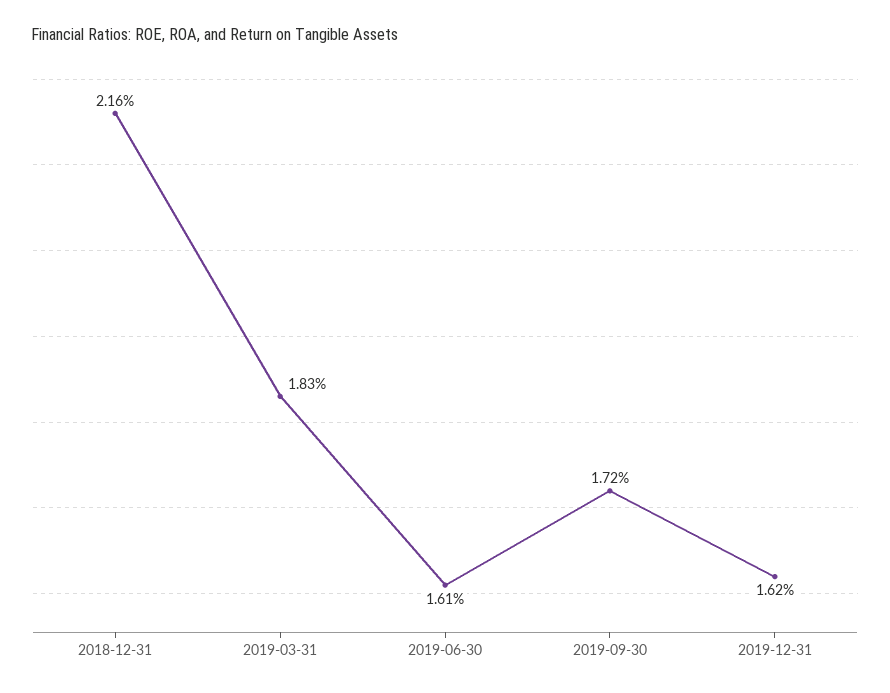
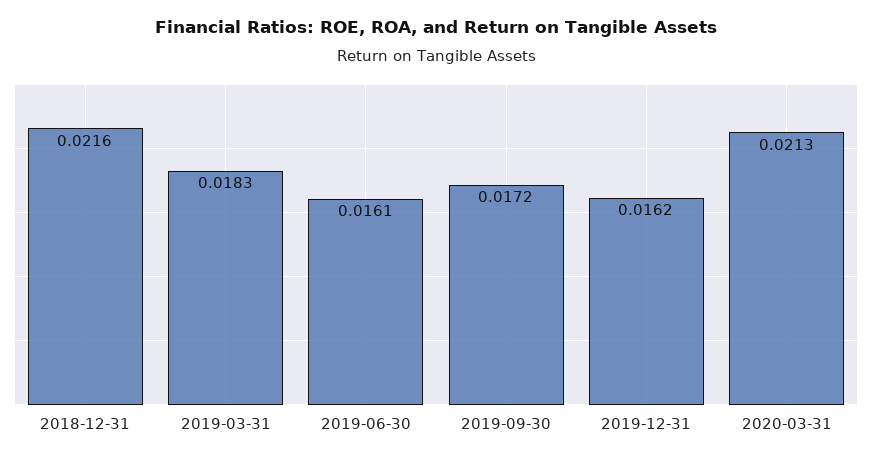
2020-03-31: none -> 0.0213

